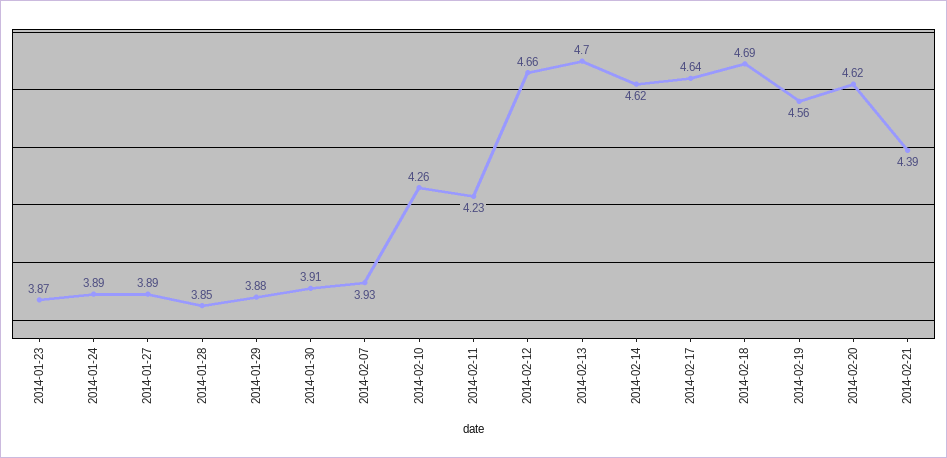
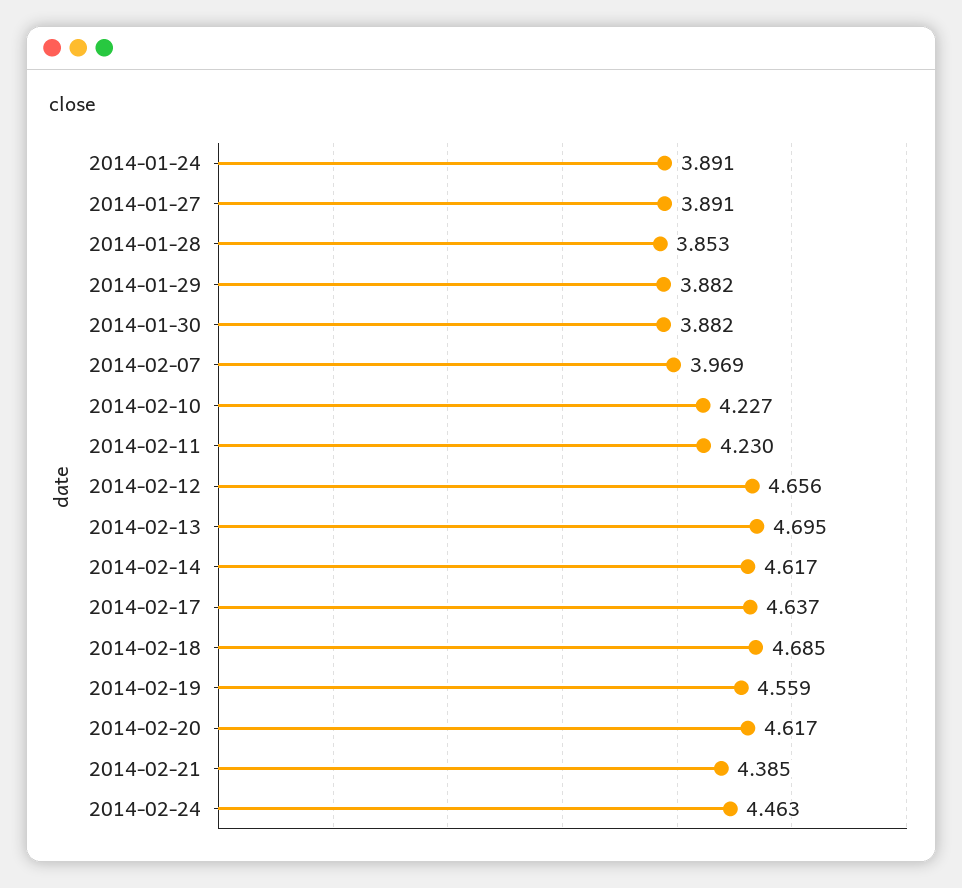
2014-01-23: 3.87 -> none
2014-01-30: 3.91 -> 3.882
2014-02-07: 3.93 -> 3.969
2014-02-10: 4.26 -> 4.227
2014-02-24: none -> 4.463

